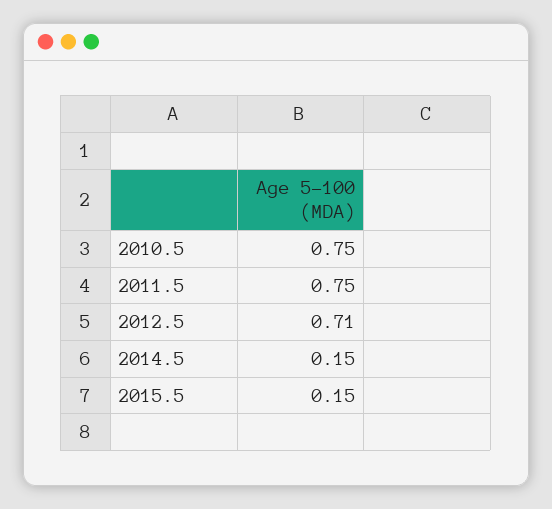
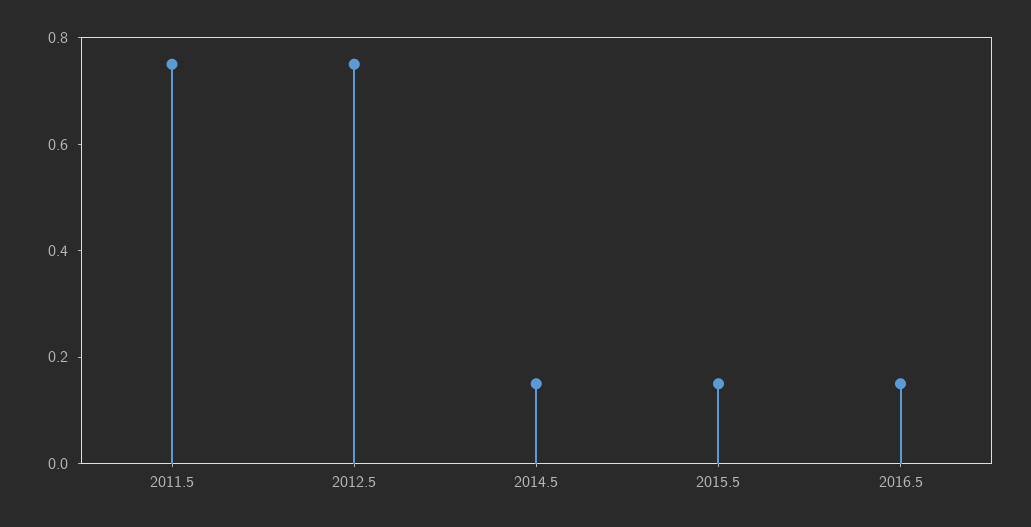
2010.5: 0.75 -> none
2012.5: 0.71 -> 0.75
2016.5: none -> 0.15

